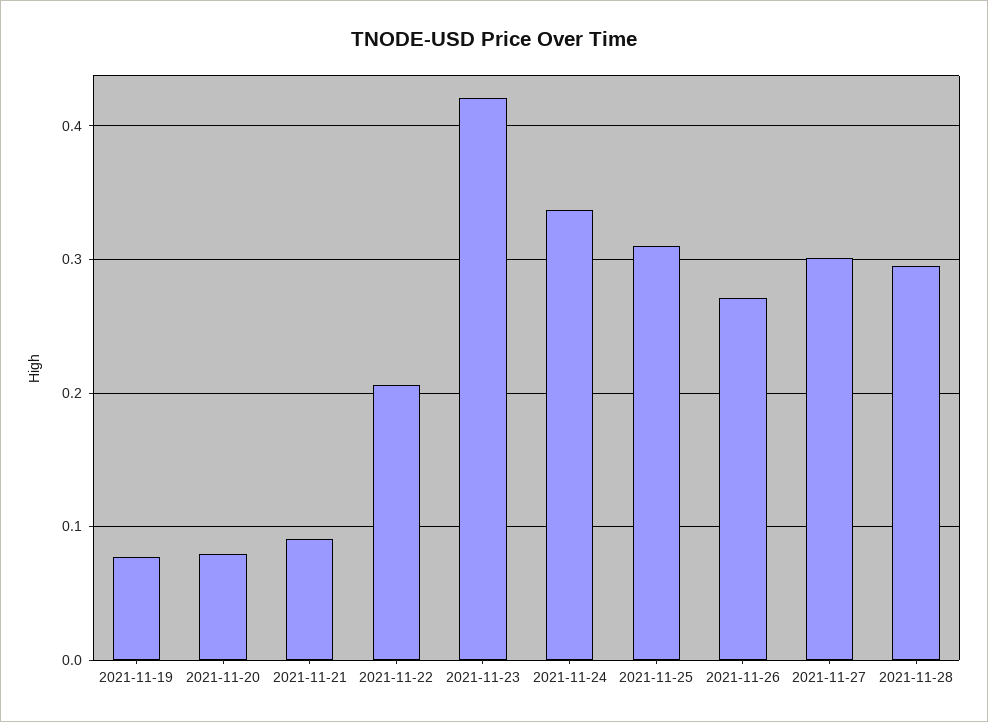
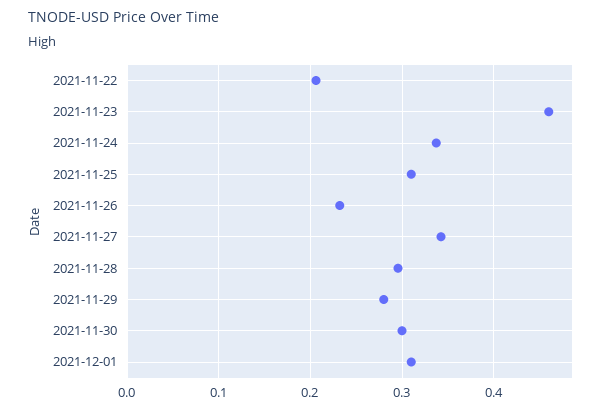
2021-11-19: 0.08 -> none
2021-11-20: 0.08 -> none
2021-11-21: 0.09 -> none
2021-11-23: 0.42 -> 0.46
2021-11-26: 0.27 -> 0.23
2021-11-27: 0.3 -> 0.34
2021-11-29: none -> 0.28
2021-11-30: none -> 0.3
2021-12-01: none -> 0.31

